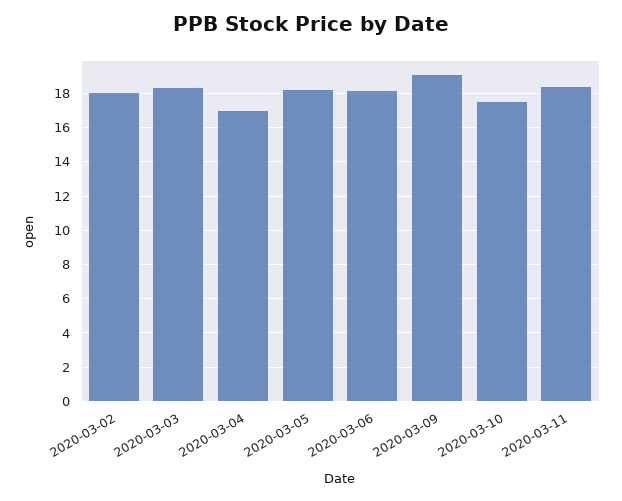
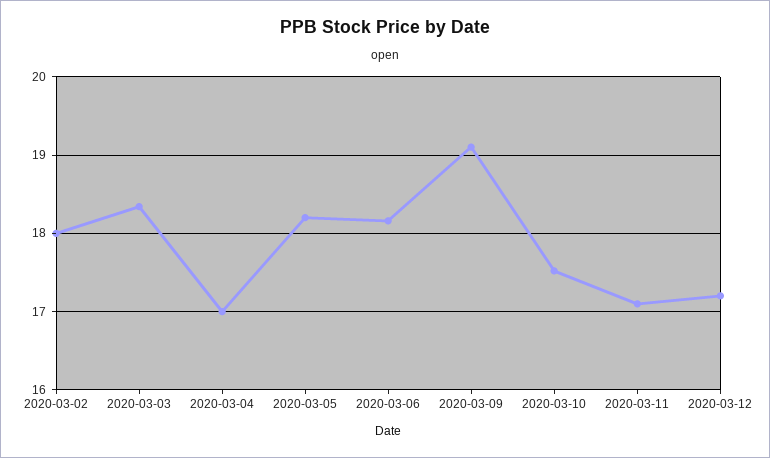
2020-03-11: 18.5 -> 17.1
2020-03-12: none -> 17.2

